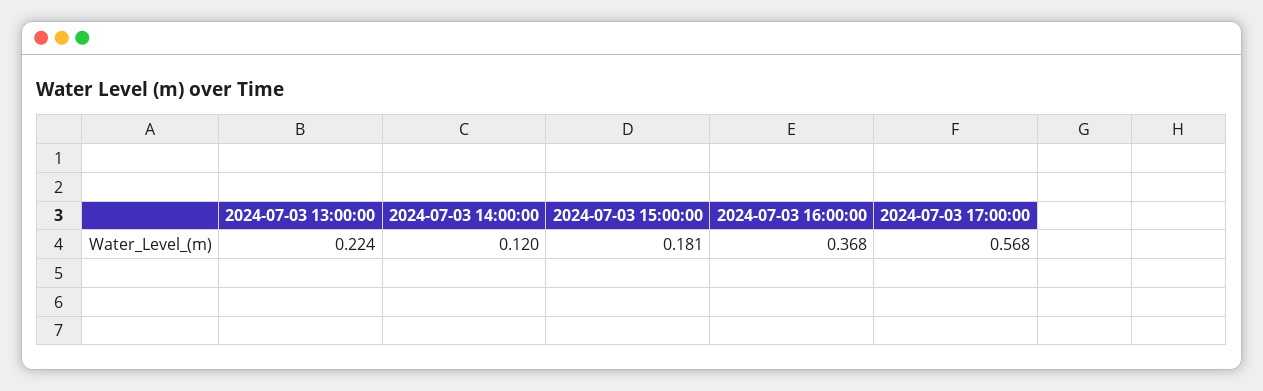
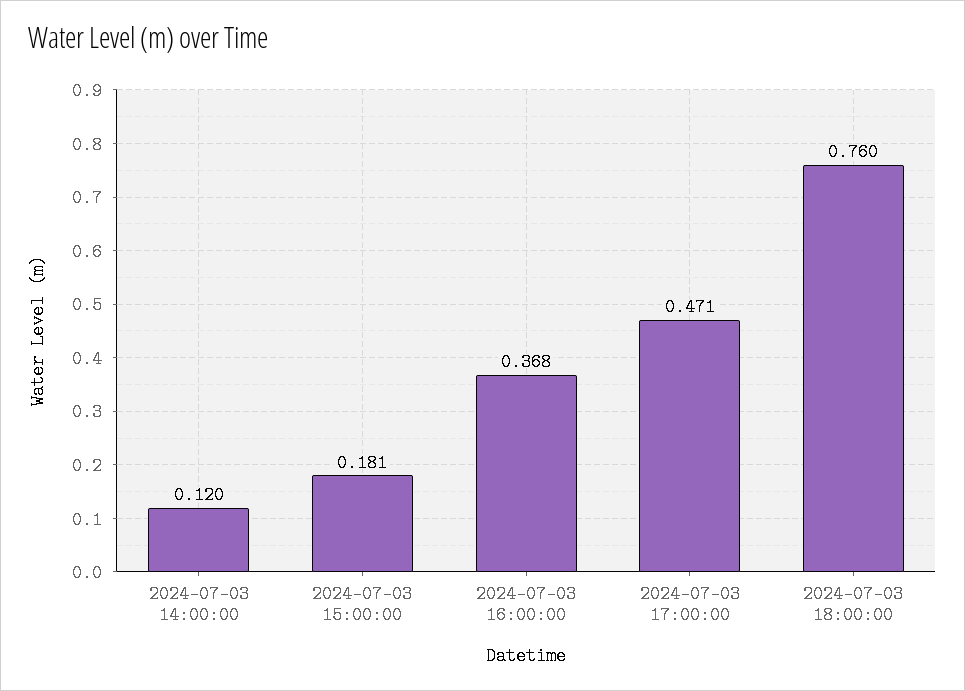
2024-07-03 13:00:00: 0.224 -> none
2024-07-03 17:00:00: 0.568 -> 0.471
2024-07-03 18:00:00: none -> 0.76

